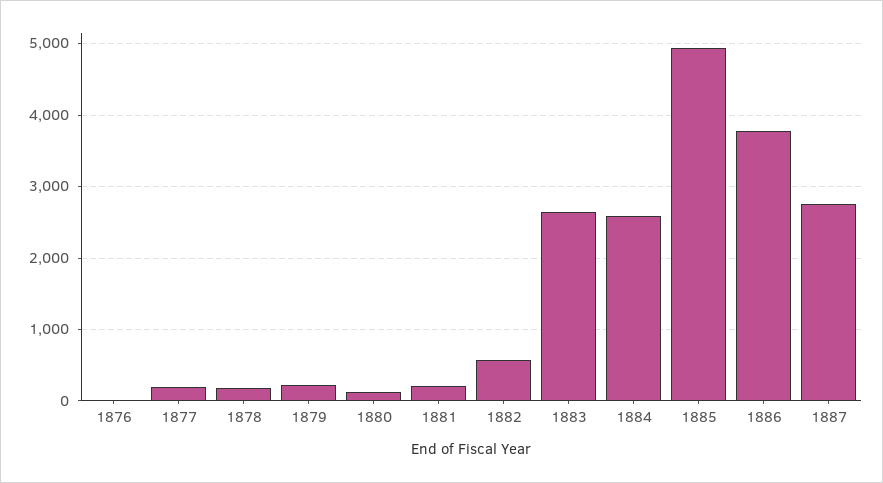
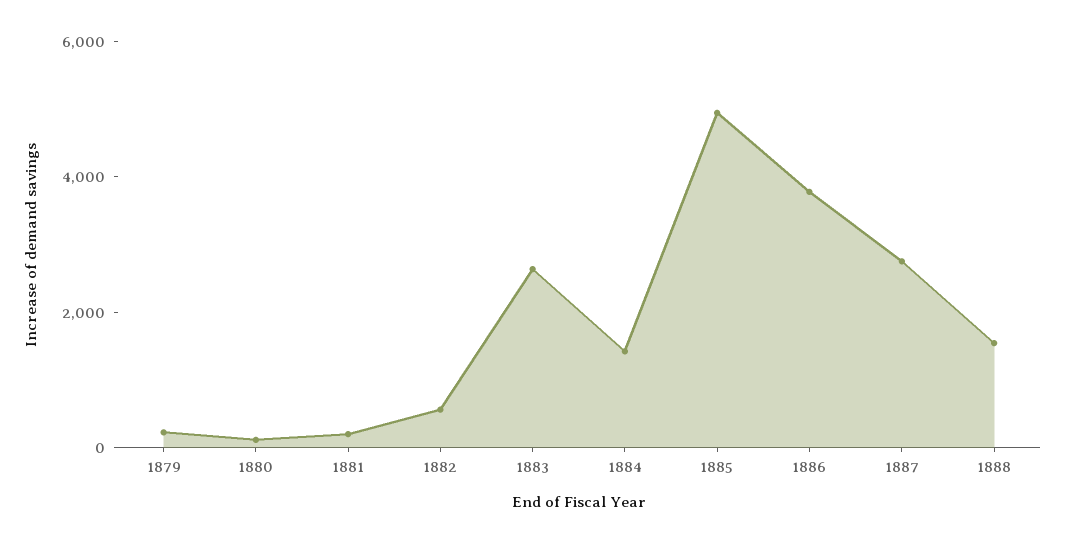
1876: 0 -> none
1877: 200 -> none
1878: 200 -> none
1884: 2600 -> 1500
1888: none -> 1500

